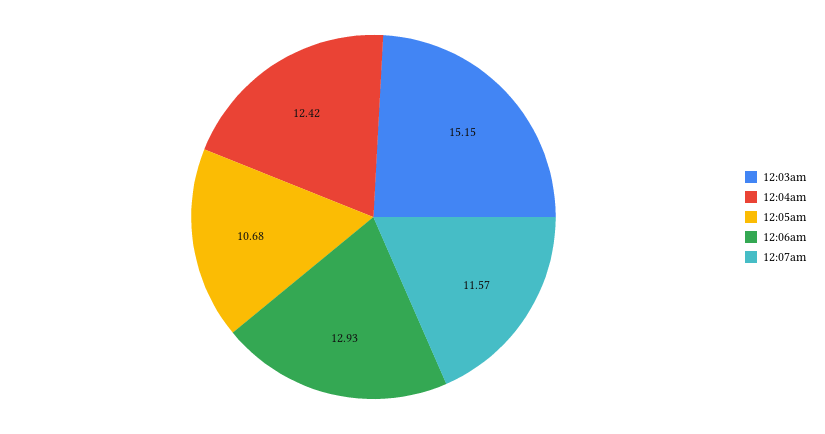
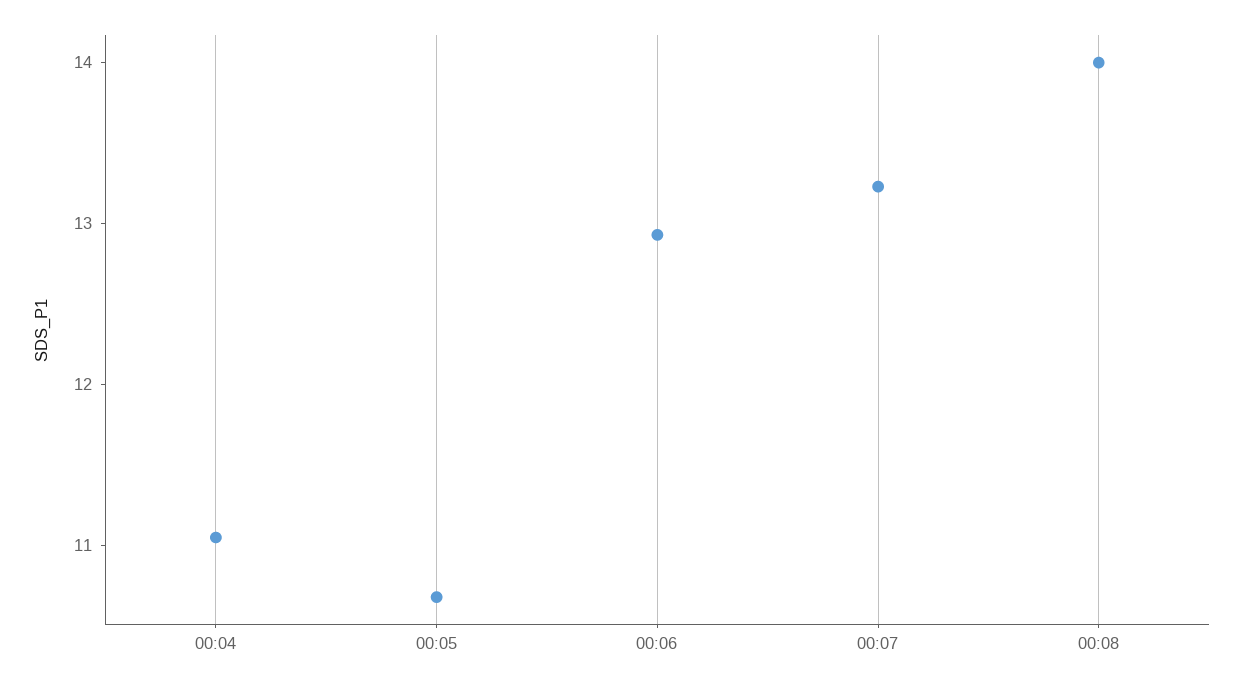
12:03am: 15.15 -> none
12:04am: 12.42 -> 11
12:07am: 11.57 -> 13.2
00:08: none -> 14

